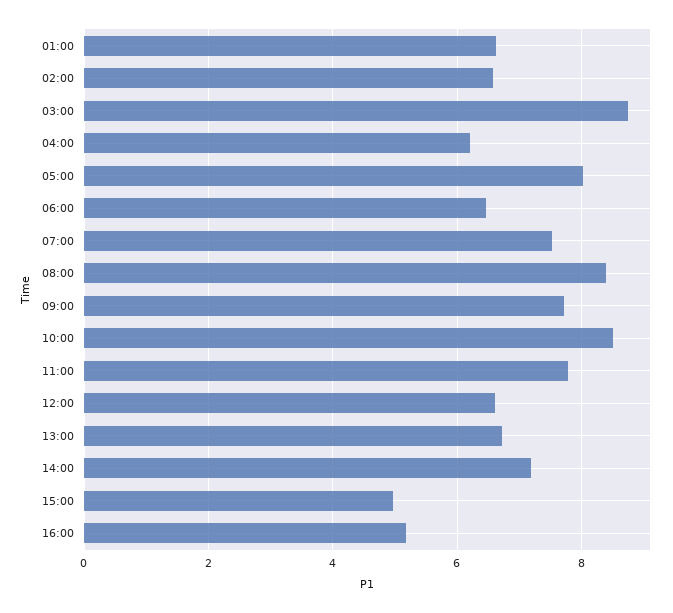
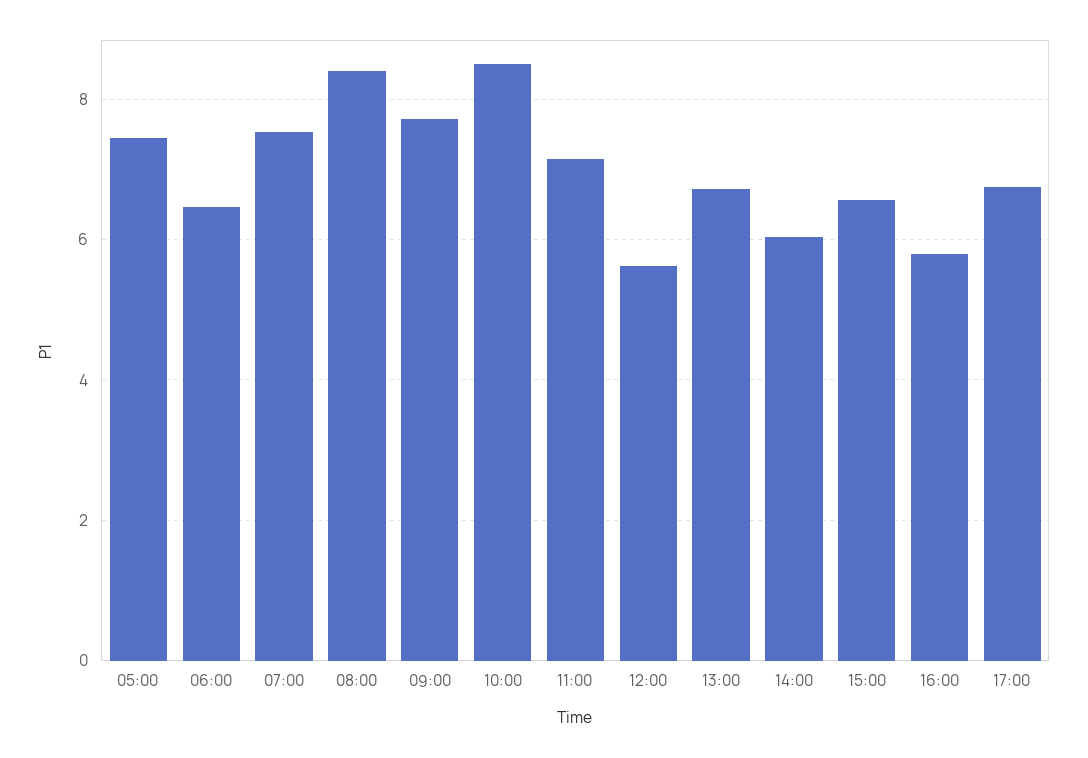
01:00: 6.6 -> none
02:00: 6.6 -> none
03:00: 8.8 -> none
04:00: 6.2 -> none
05:00: 8 -> 7.4
11:00: 7.8 -> 7.2
12:00: 6.6 -> 5.6
14:00: 7.2 -> 6
15:00: 5 -> 6.6
16:00: 5.2 -> 5.8
17:00: none -> 6.8

